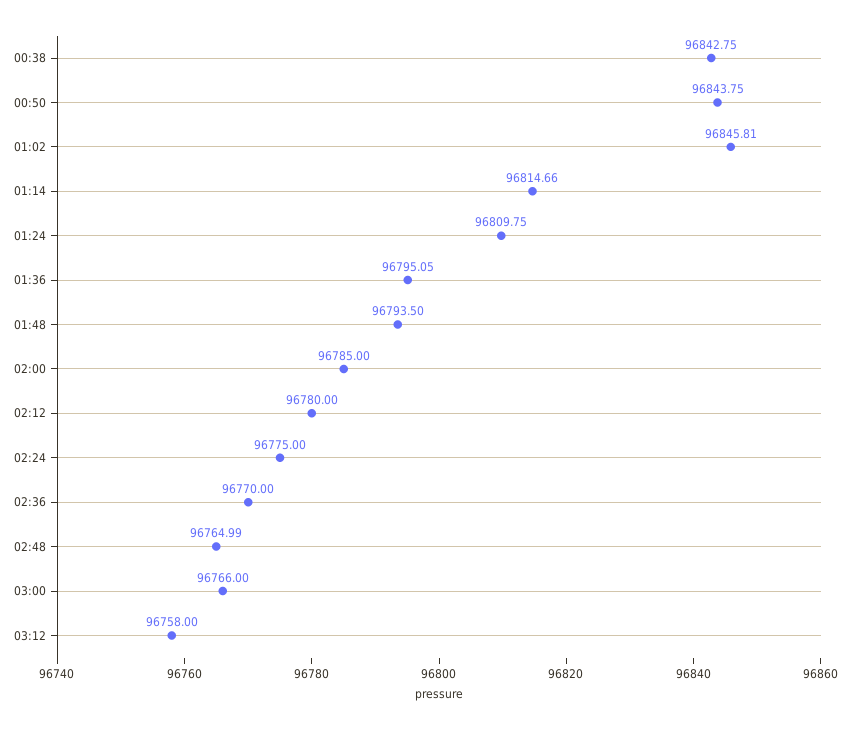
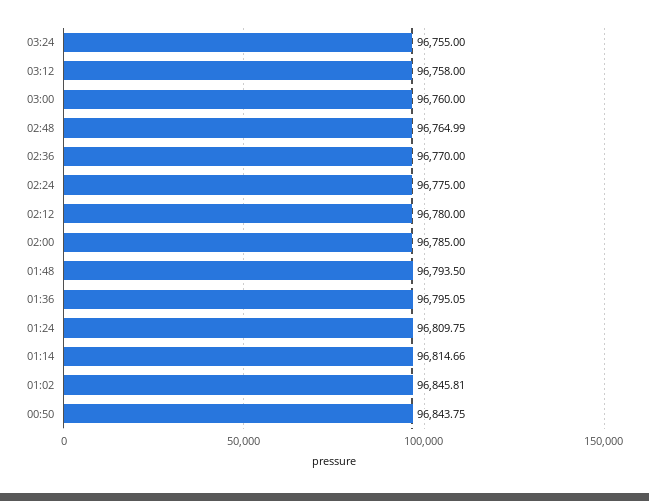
00:38: 96842.75 -> none
03:00: 96766 -> 96760
03:24: none -> 96755

